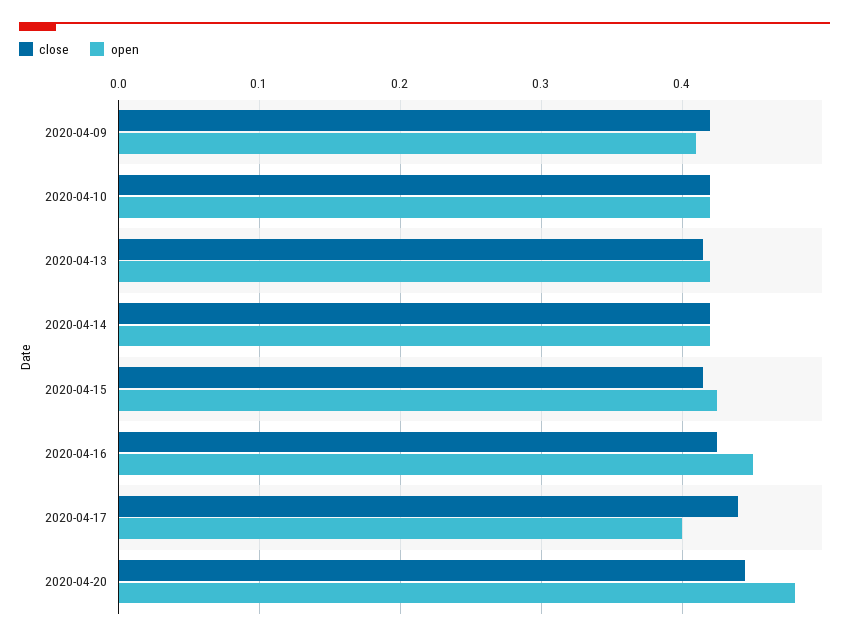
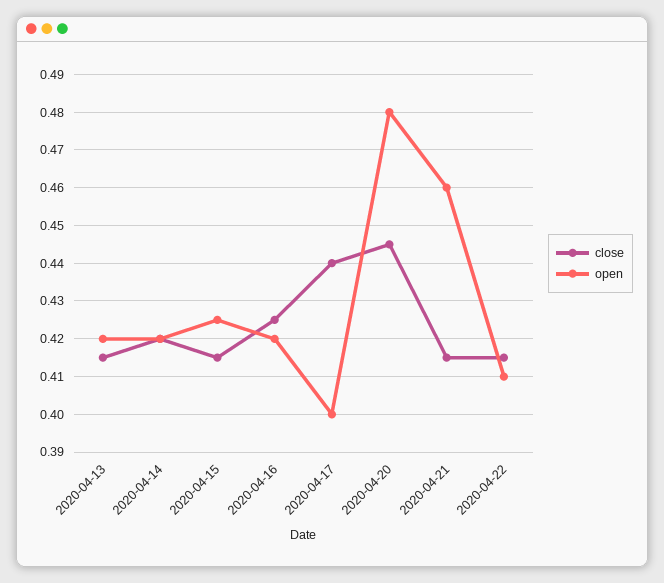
close, 2020-04-09: 0.42 -> none
open, 2020-04-09: 0.41 -> none
close, 2020-04-10: 0.42 -> none
open, 2020-04-10: 0.42 -> none
open, 2020-04-16: 0.45 -> 0.42
close, 2020-04-21: none -> 0.415
open, 2020-04-21: none -> 0.46
close, 2020-04-22: none -> 0.415
open, 2020-04-22: none -> 0.41

